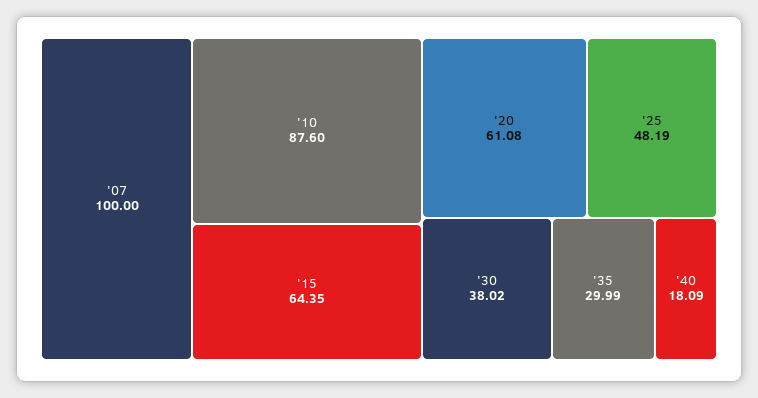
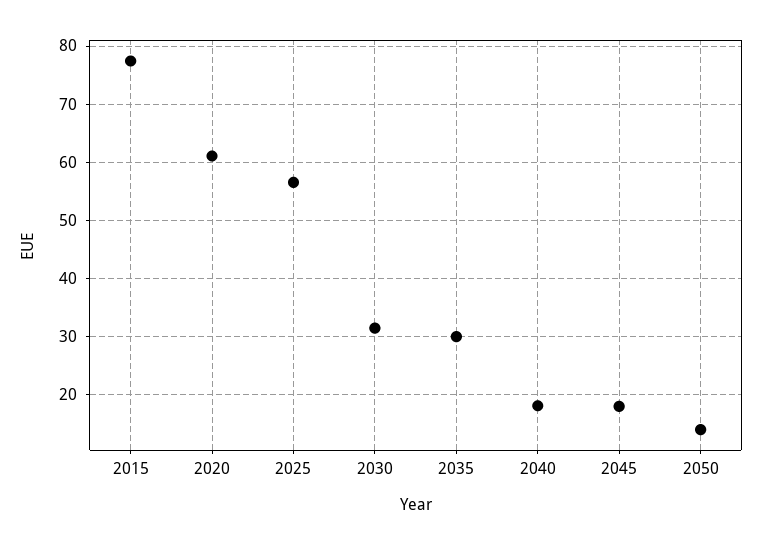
'07: 100 -> none
'10: 87.6 -> none
'15: 64.35 -> 78
'25: 48.19 -> 56
'30: 38.02 -> 32
2045: none -> 18
2050: none -> 14

